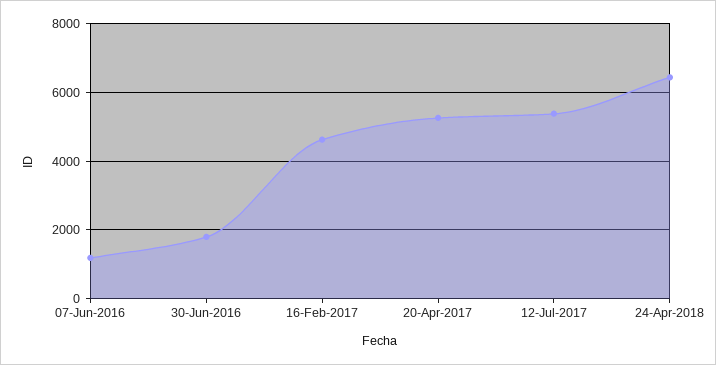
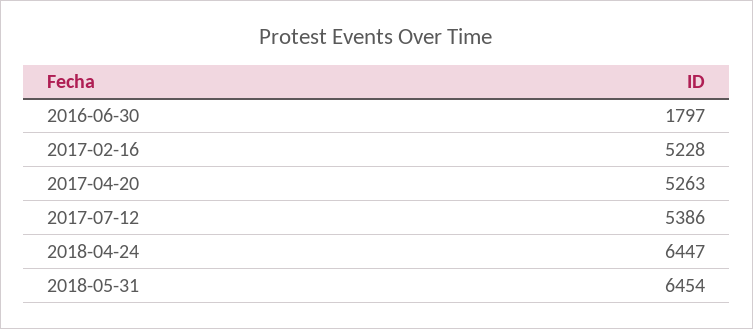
07-Jun-2016: 1200 -> none
16-Feb-2017: 4600 -> 5228
2018-05-31: none -> 6454

